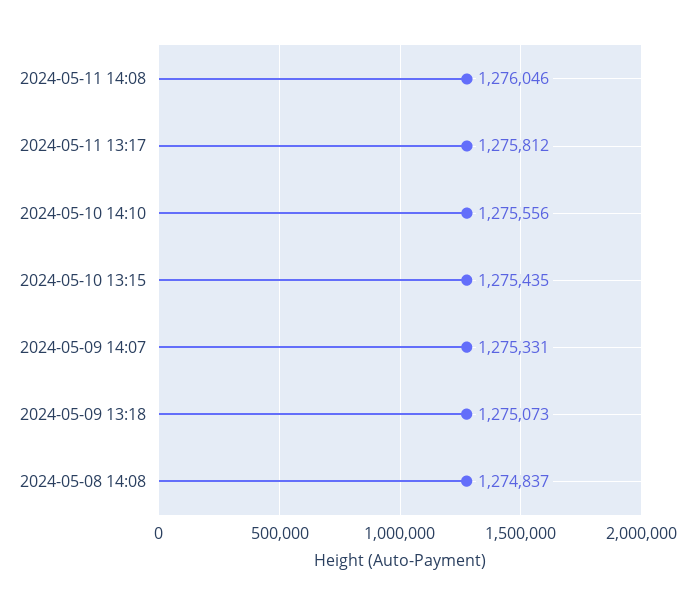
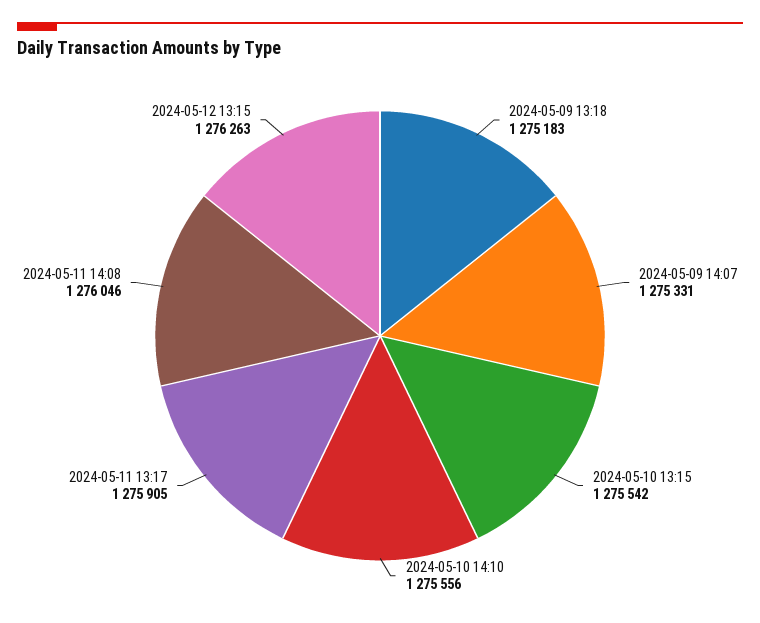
2024-05-11 13:17: 1275812 -> 1275905
2024-05-10 13:15: 1275435 -> 1275542
2024-05-09 13:18: 1275073 -> 1275183
2024-05-08 14:08: 1274837 -> none
2024-05-12 13:15: none -> 1276263

